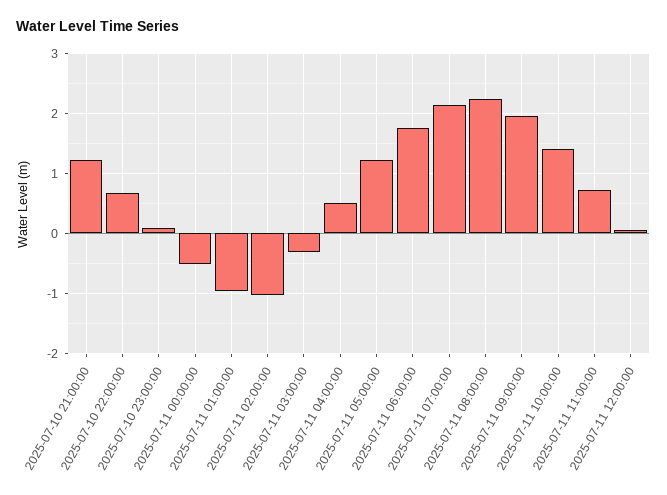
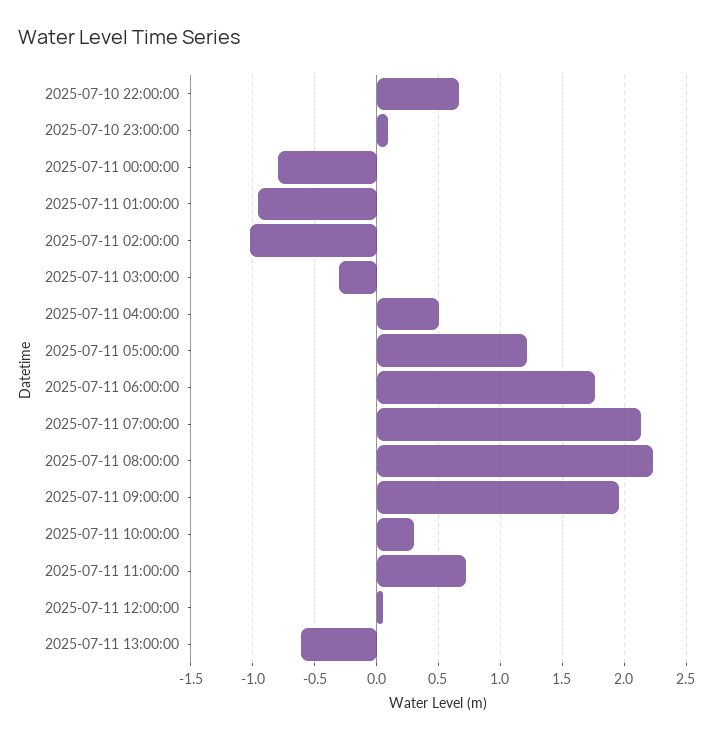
2025-07-10 21:00:00: 1.2 -> none
2025-07-11 00:00:00: -0.5 -> -0.8
2025-07-11 10:00:00: 1.4 -> 0.3
2025-07-11 13:00:00: none -> -0.6

